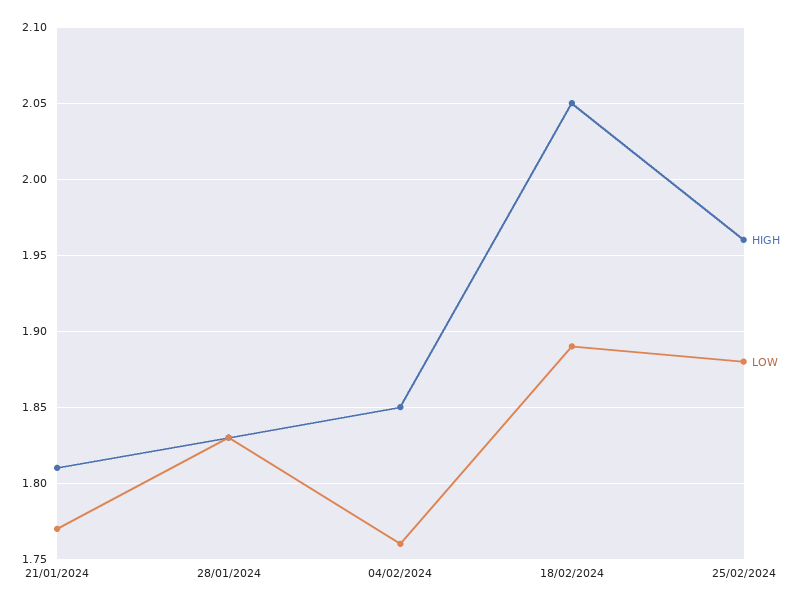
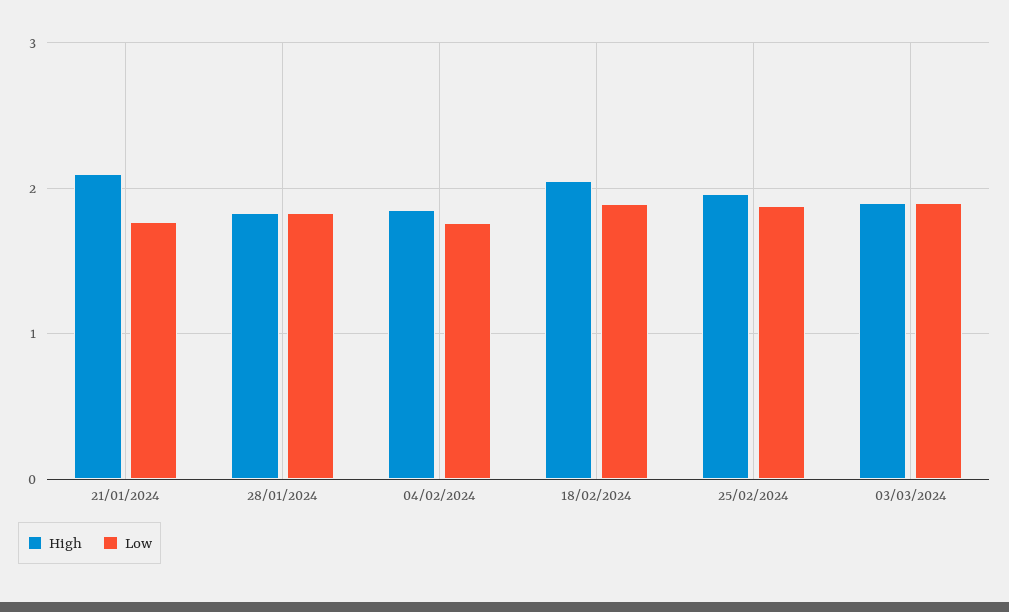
HIGH, 21/01/2024: 1.81 -> 2.1
HIGH, 03/03/2024: none -> 1.9
LOW, 03/03/2024: none -> 1.9

